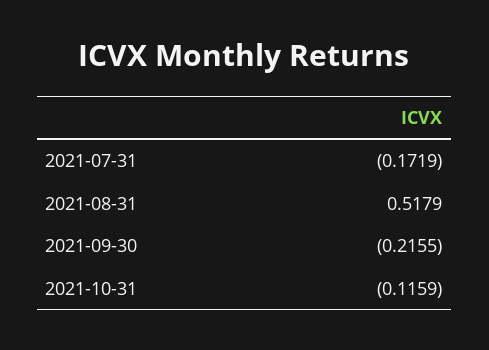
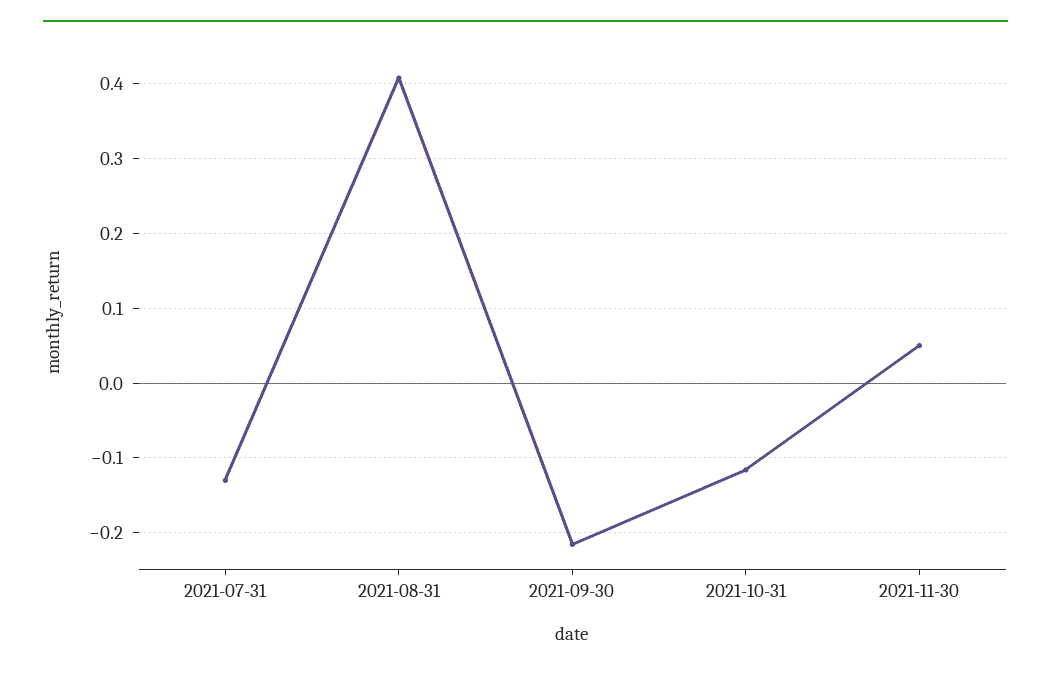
2021-07-31: -0.1719 -> -0.13
2021-08-31: 0.5179 -> 0.41
2021-11-30: none -> 0.05

